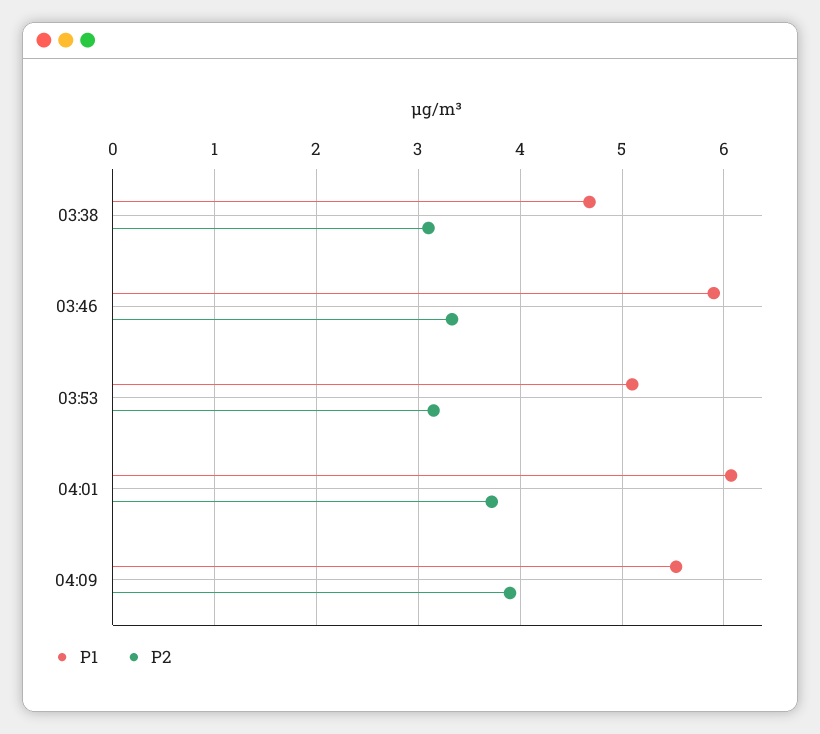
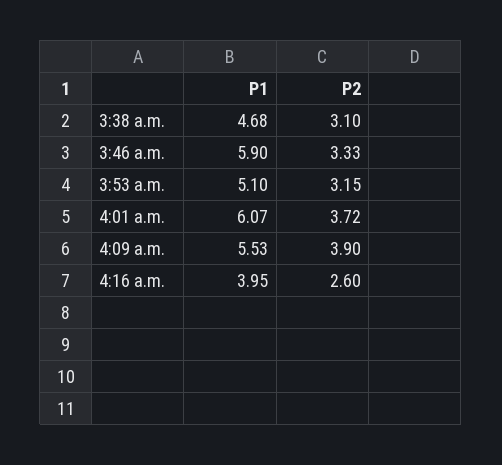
P1, 4:16 a.m.: none -> 3.95
P2, 4:16 a.m.: none -> 2.6

